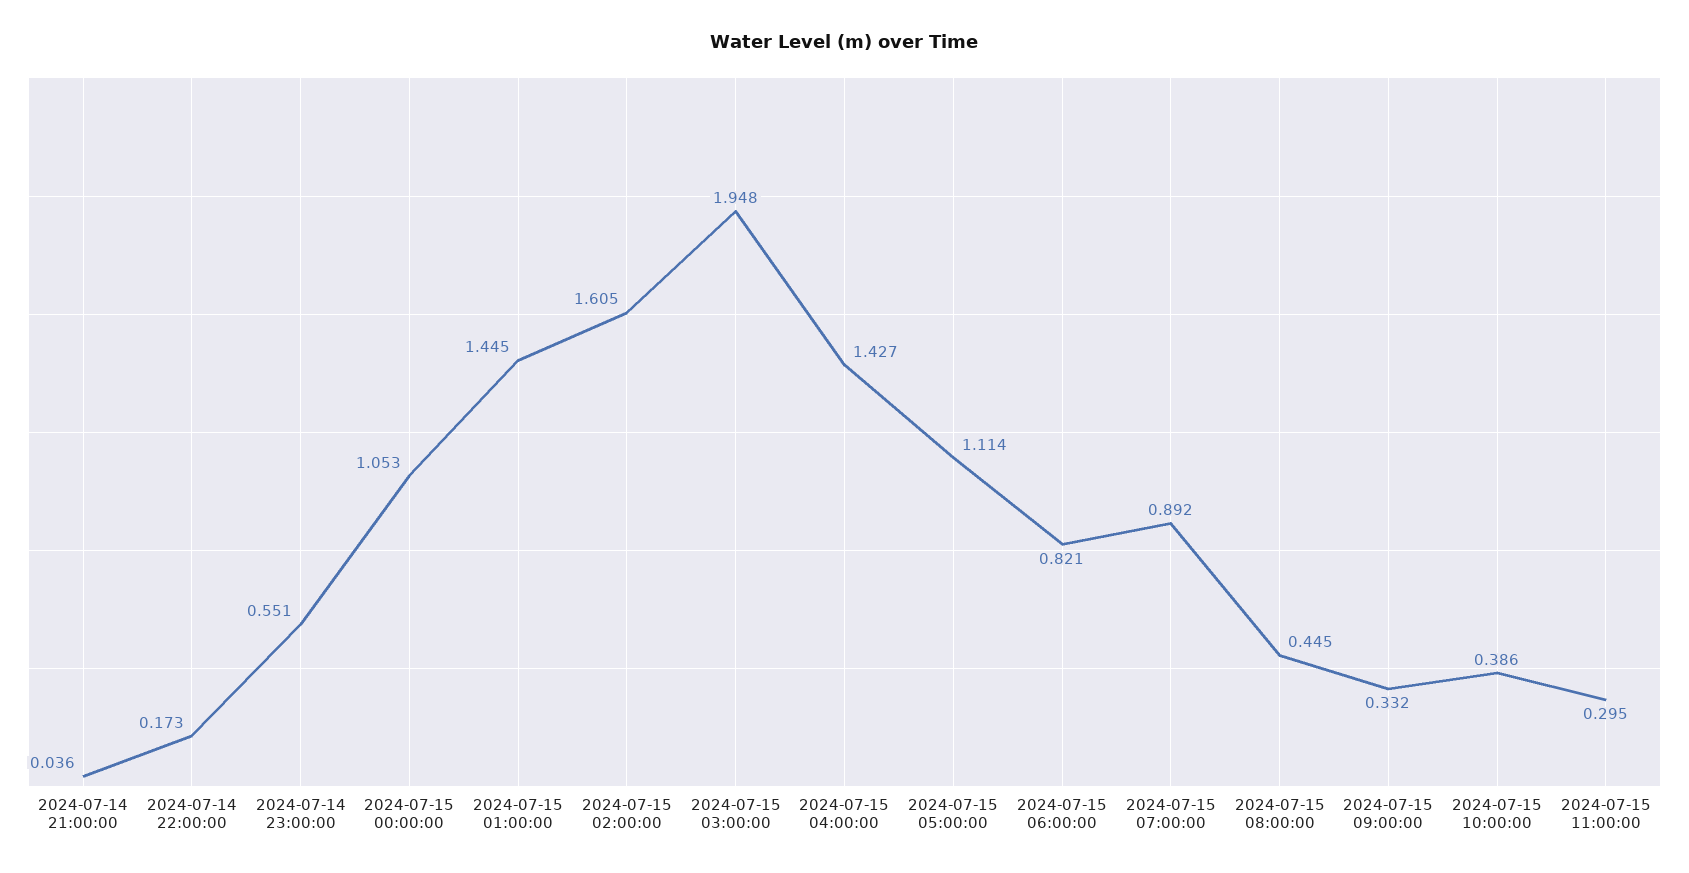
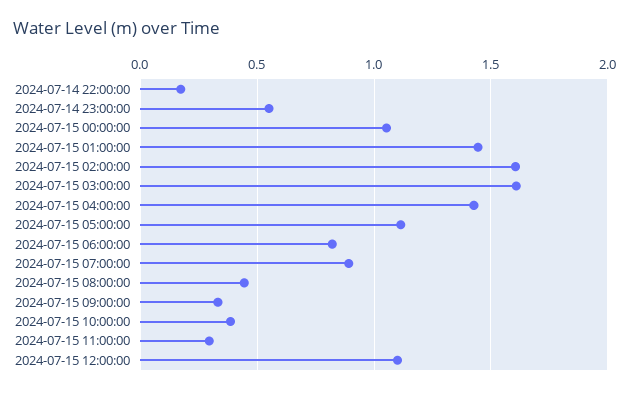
2024-07-14 21:00:00: 0.036 -> none
2024-07-15 03:00:00: 1.948 -> 1.6
2024-07-15 12:00:00: none -> 1.1

